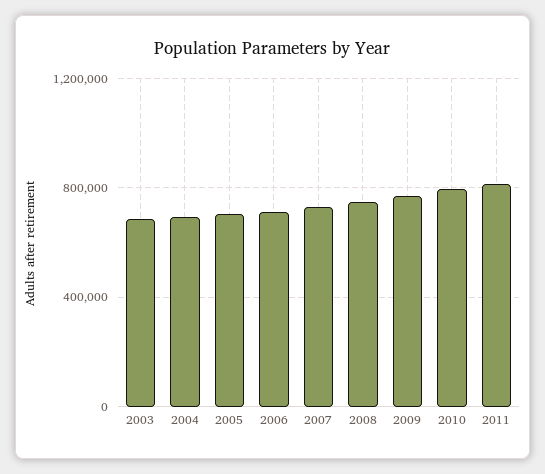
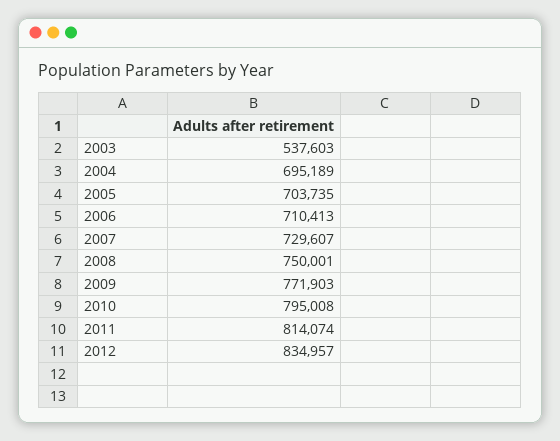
2003: 700000 -> 537603
2012: none -> 834957

